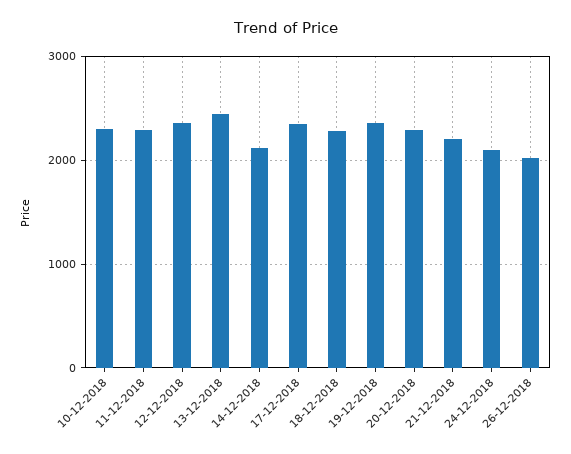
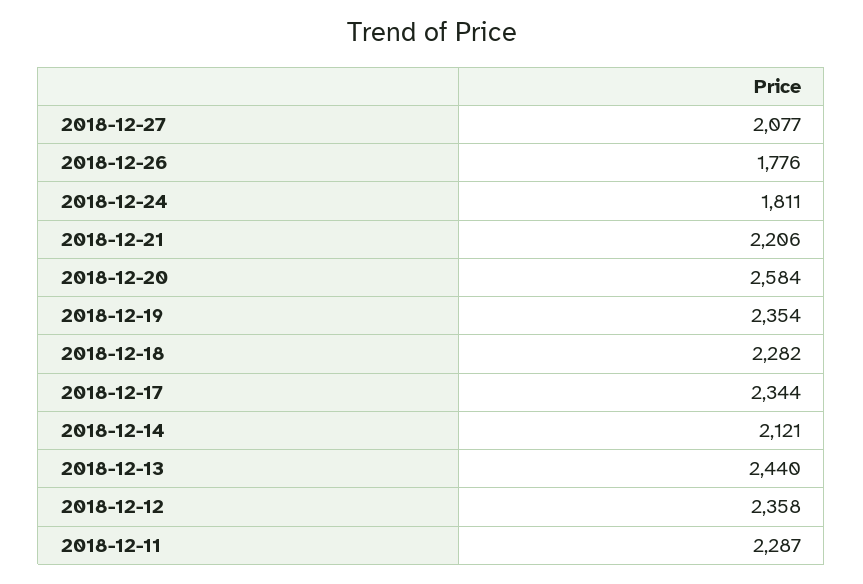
10-12-2018: 2300 -> none
20-12-2018: 2300 -> 2584
24-12-2018: 2100 -> 1811
26-12-2018: 2000 -> 1776
2018-12-27: none -> 2077

